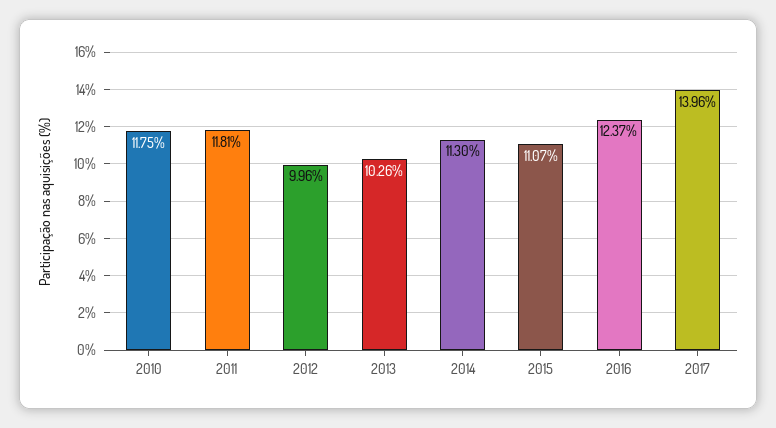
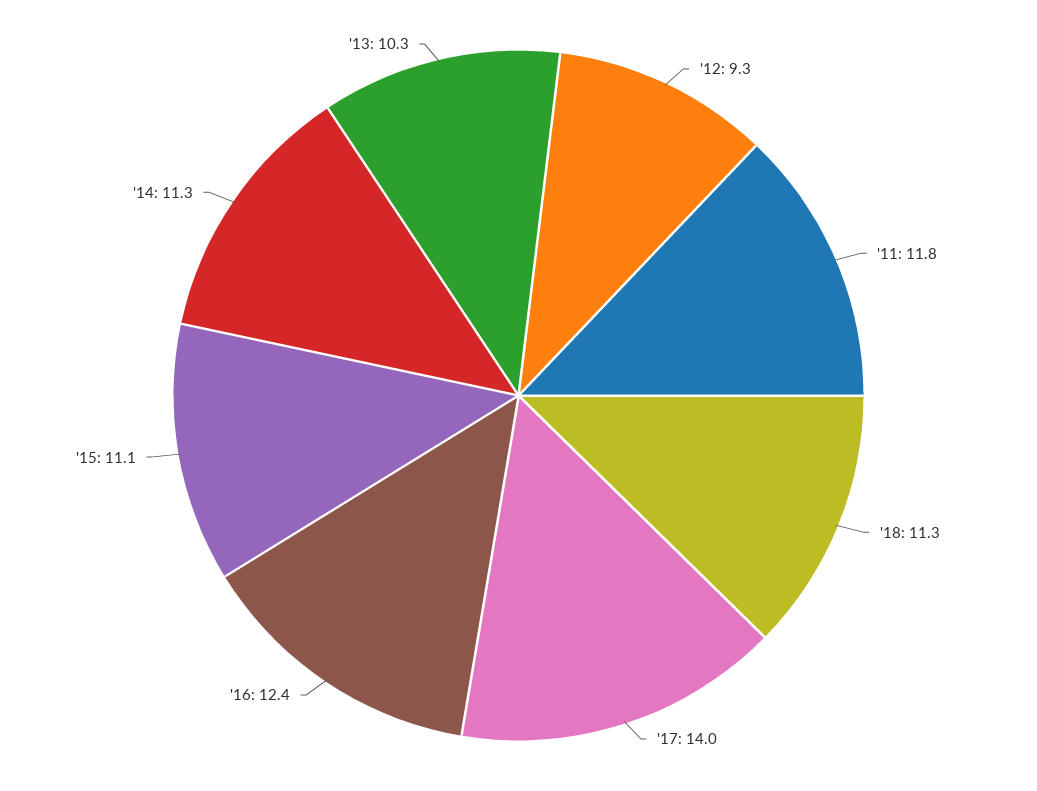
2010: 11.75 -> none
2012: 9.96 -> 9.3
'18: none -> 11.3

